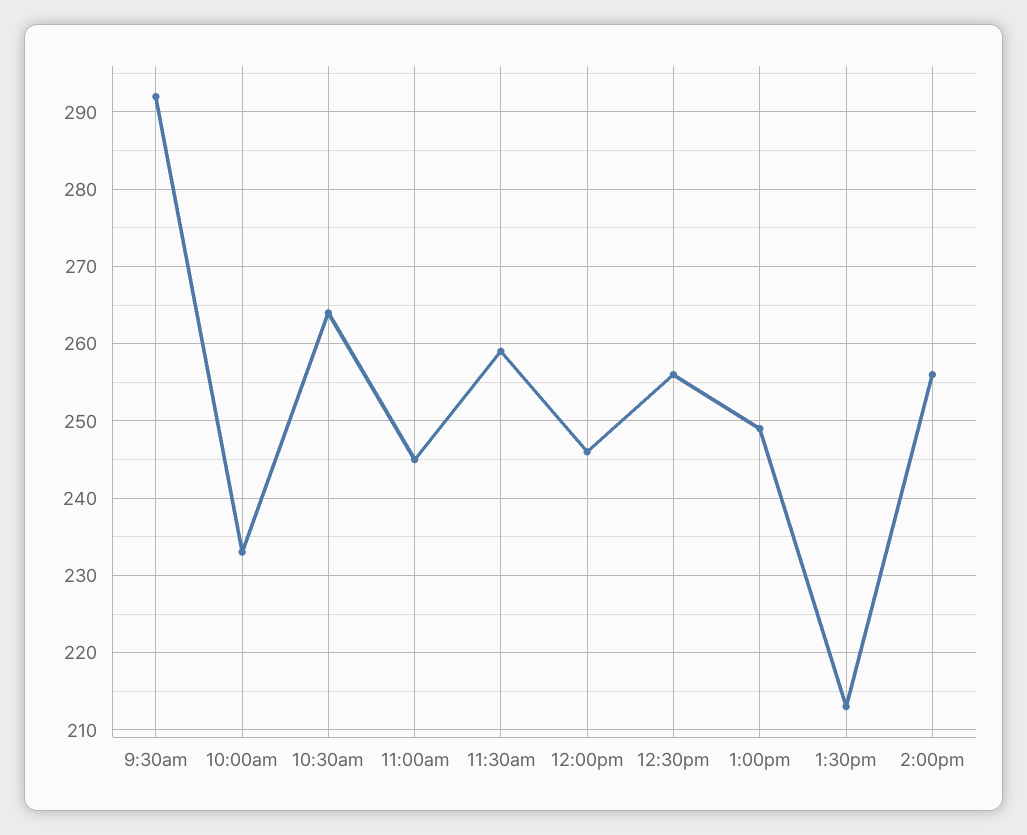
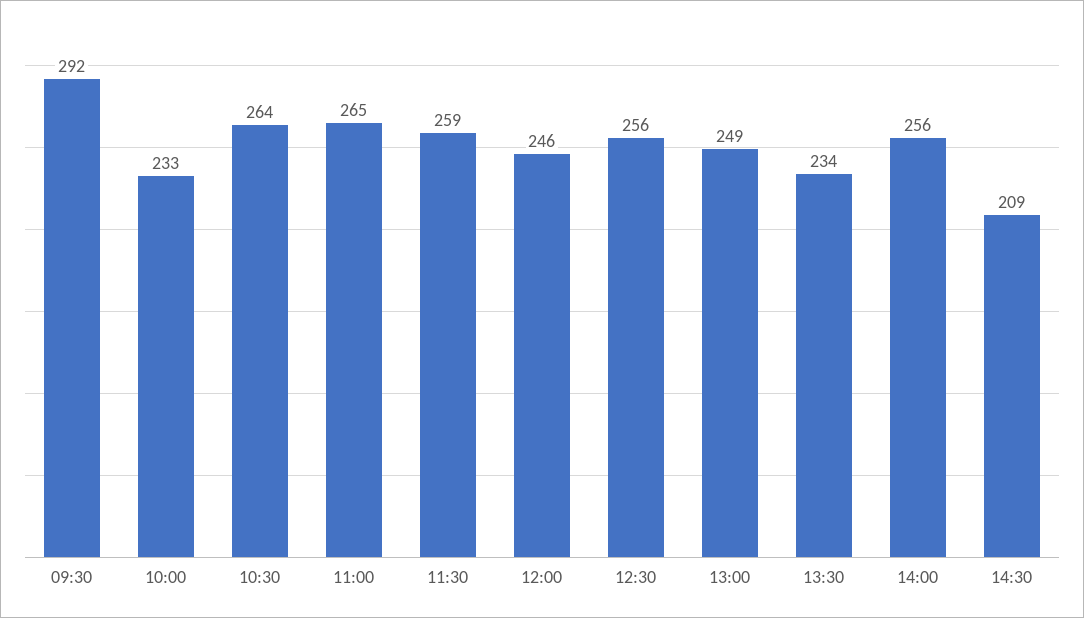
11:00am: 245 -> 265
1:30pm: 213 -> 234
14:30: none -> 209

